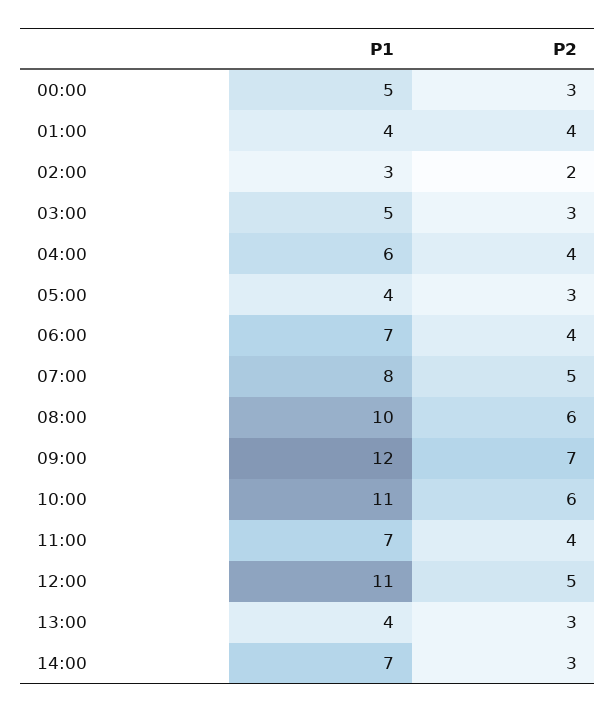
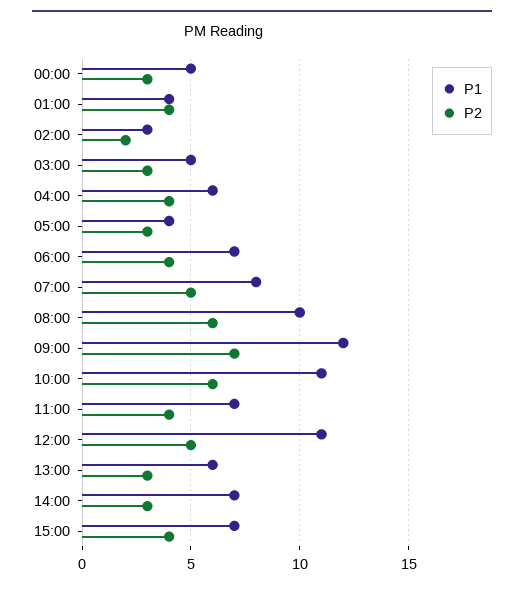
P1, 13:00: 4 -> 6
P1, 15:00: none -> 7
P2, 15:00: none -> 4

